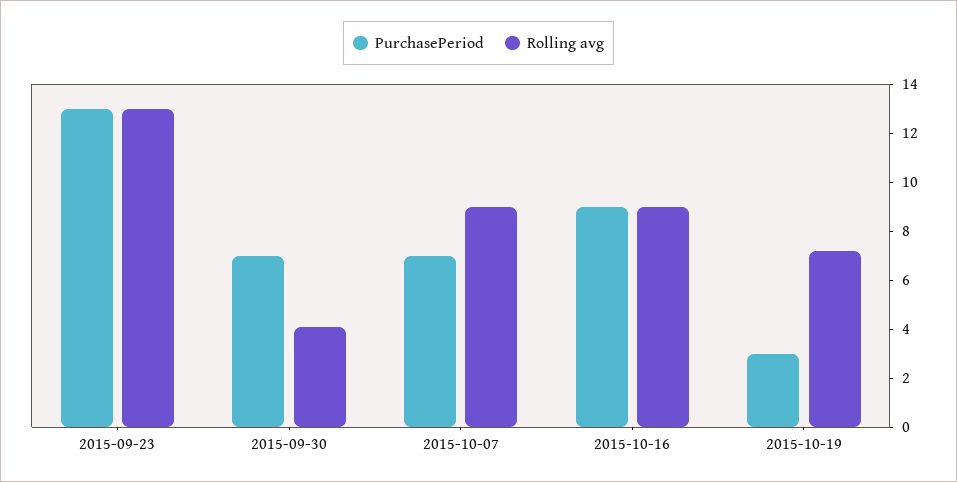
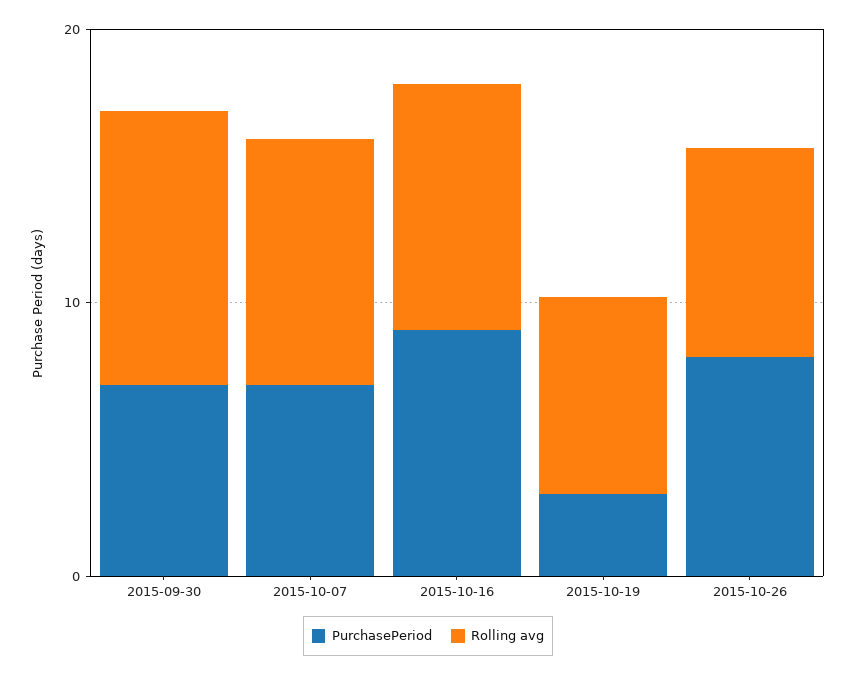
PurchasePeriod, 2015-09-23: 13 -> none
Rolling avg, 2015-09-23: 13 -> none
Rolling avg, 2015-09-30: 4 -> 10
PurchasePeriod, 2015-10-26: none -> 8
Rolling avg, 2015-10-26: none -> 8

